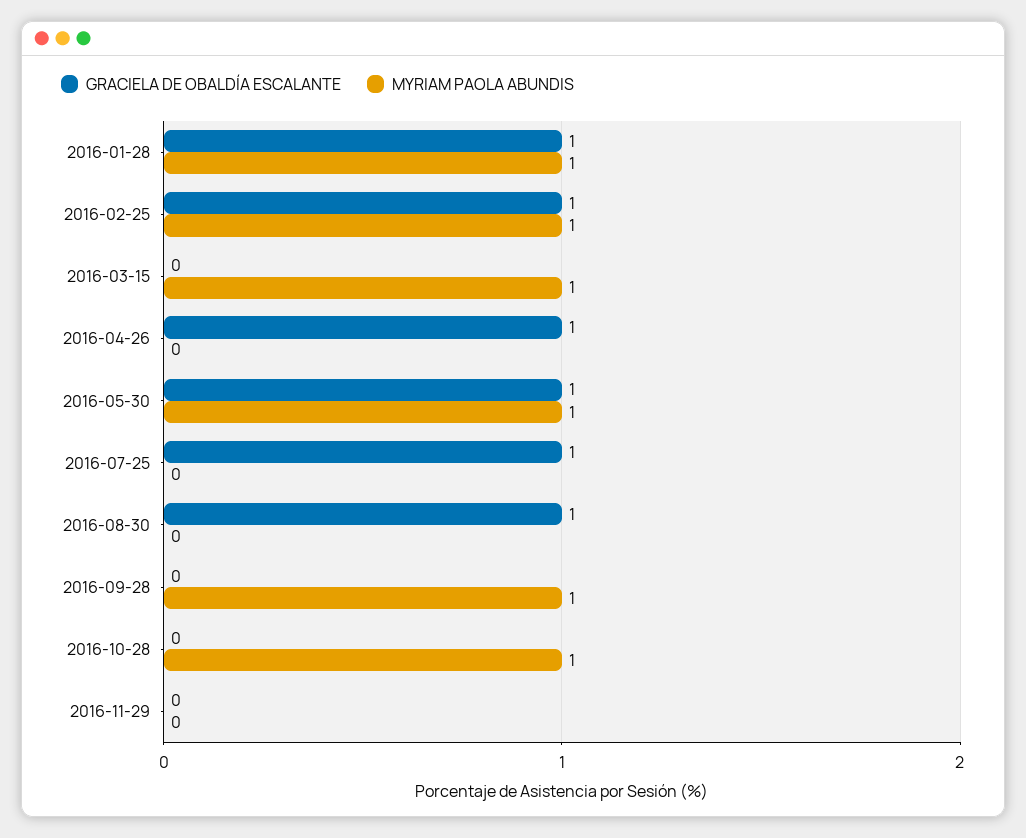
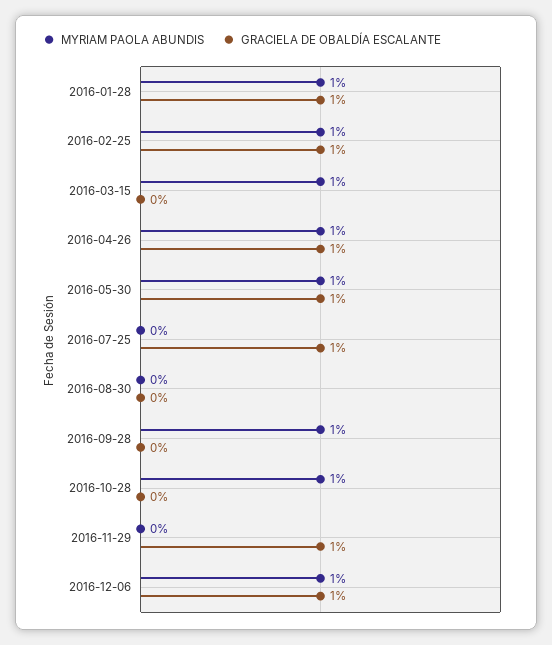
MYRIAM PAOLA ABUNDIS, 2016-04-26: 0 -> 1
GRACIELA DE OBALDÍA ESCALANTE, 2016-08-30: 1 -> 0
GRACIELA DE OBALDÍA ESCALANTE, 2016-11-29: 0 -> 1
MYRIAM PAOLA ABUNDIS, 2016-12-06: none -> 1
GRACIELA DE OBALDÍA ESCALANTE, 2016-12-06: none -> 1

